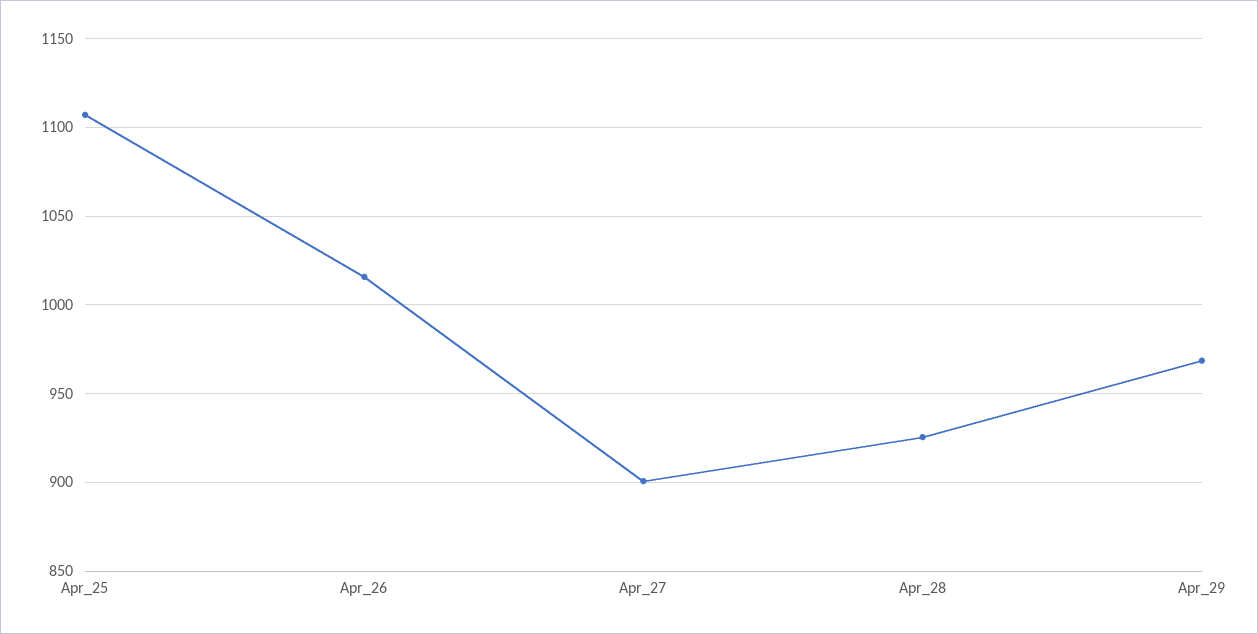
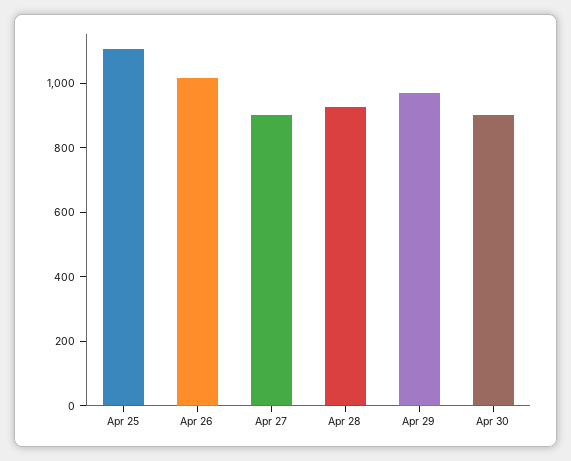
Apr 30: none -> 900

